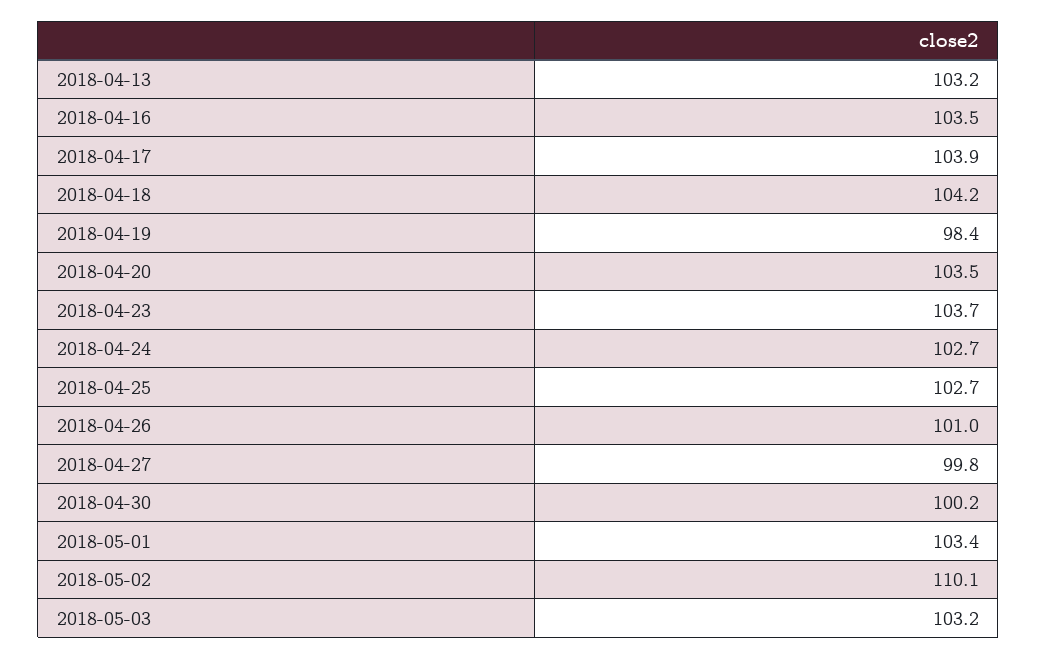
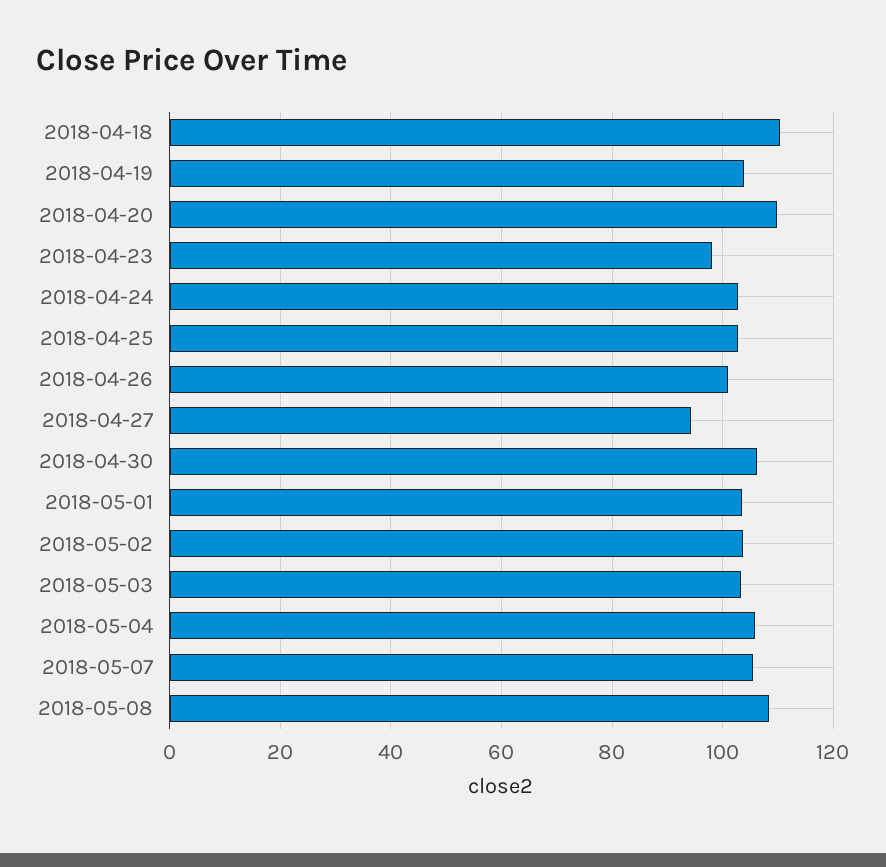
2018-04-13: 103.2 -> none
2018-04-16: 103.5 -> none
2018-04-17: 103.9 -> none
2018-04-18: 104.2 -> 110
2018-04-19: 98.4 -> 104
2018-04-20: 103.5 -> 110
2018-04-23: 103.7 -> 98
2018-04-27: 99.8 -> 94
2018-04-30: 100.2 -> 106
2018-05-02: 110.1 -> 104
2018-05-04: none -> 106
2018-05-07: none -> 106
2018-05-08: none -> 108

